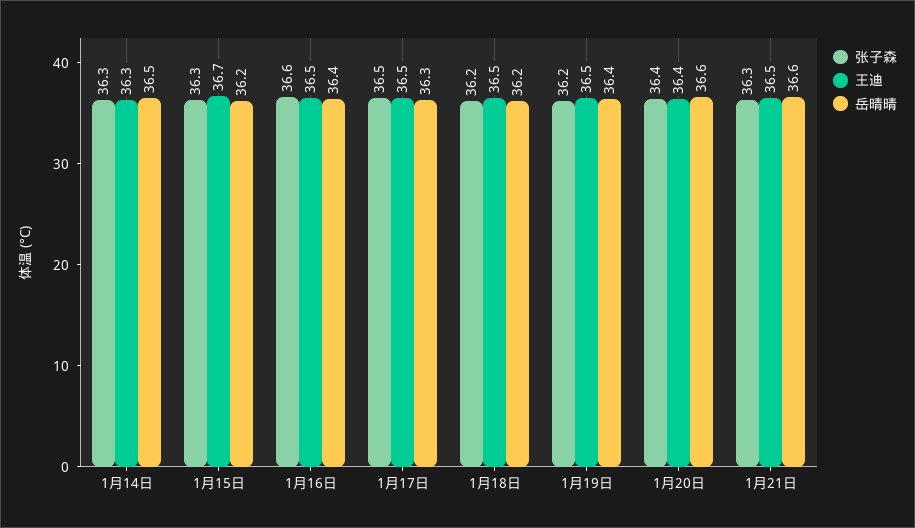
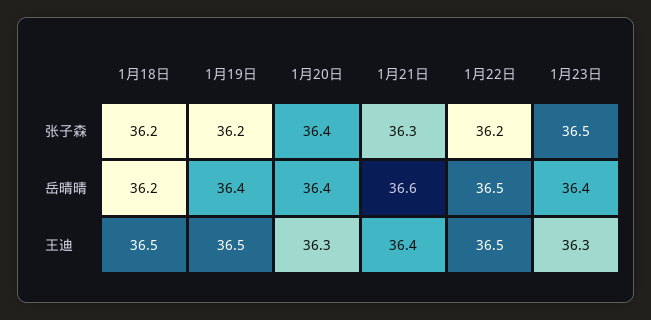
张子森, 1月14日: 36.3 -> none
王迪, 1月14日: 36.3 -> none
岳晴晴, 1月14日: 36.5 -> none
张子森, 1月15日: 36.3 -> none
王迪, 1月15日: 36.7 -> none
岳晴晴, 1月15日: 36.2 -> none
张子森, 1月16日: 36.6 -> none
王迪, 1月16日: 36.5 -> none
岳晴晴, 1月16日: 36.4 -> none
张子森, 1月17日: 36.5 -> none
王迪, 1月17日: 36.5 -> none
岳晴晴, 1月17日: 36.3 -> none
王迪, 1月20日: 36.4 -> 36.3
岳晴晴, 1月20日: 36.6 -> 36.4
王迪, 1月21日: 36.5 -> 36.4
张子森, 1月22日: none -> 36.2
张子森, 1月23日: none -> 36.5
岳晴晴, 1月22日: none -> 36.5
岳晴晴, 1月23日: none -> 36.4
王迪, 1月22日: none -> 36.5
王迪, 1月23日: none -> 36.3

